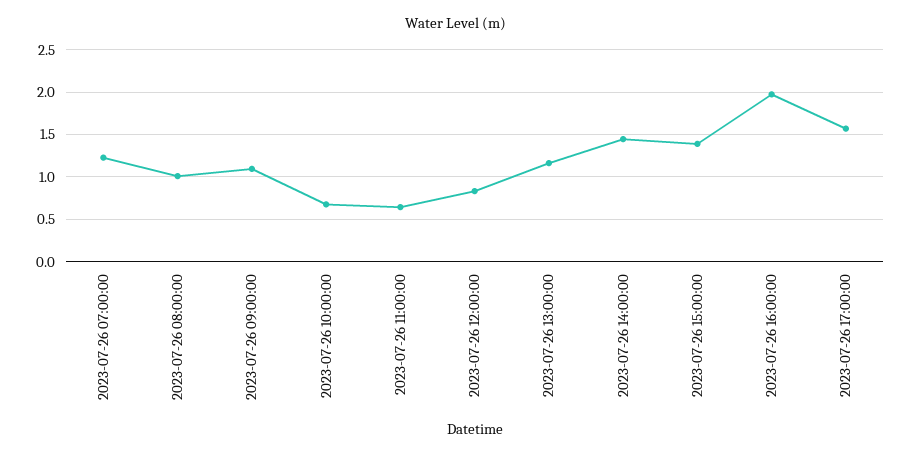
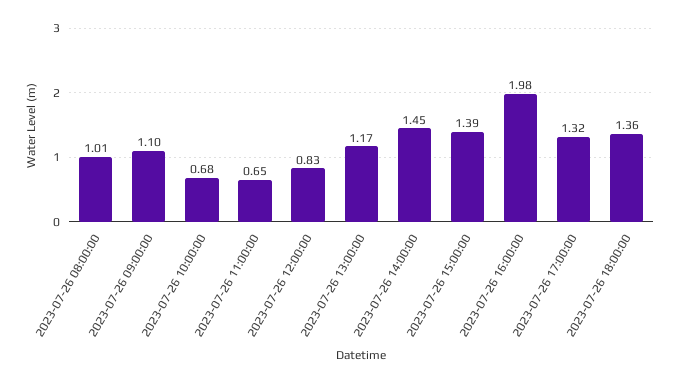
2023-07-26 07:00:00: 1.2 -> none
2023-07-26 17:00:00: 1.6 -> 1.32
2023-07-26 18:00:00: none -> 1.36

